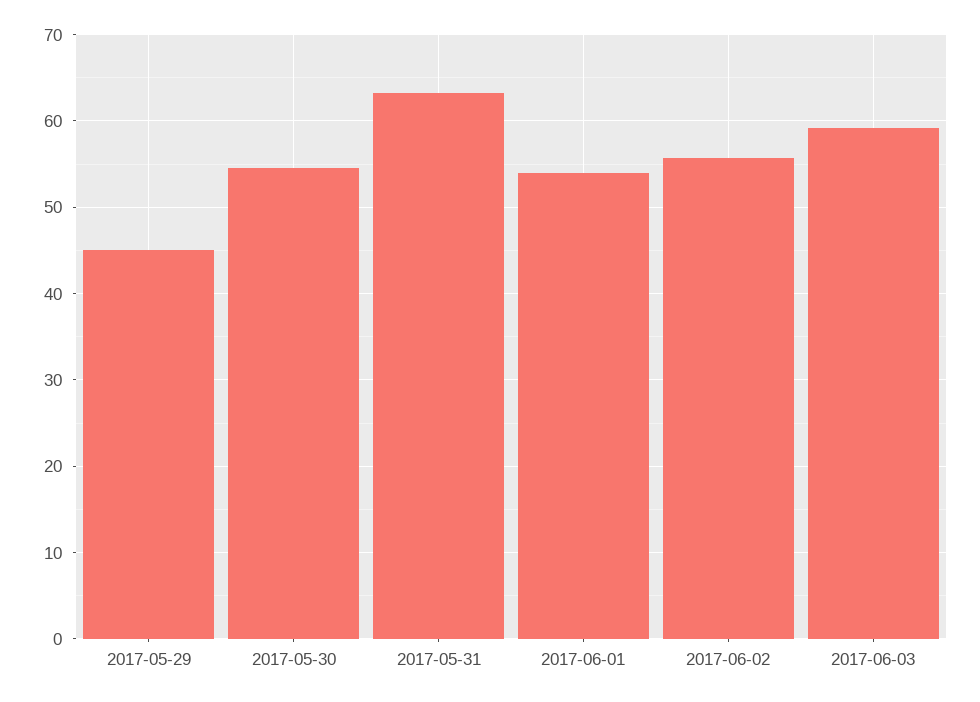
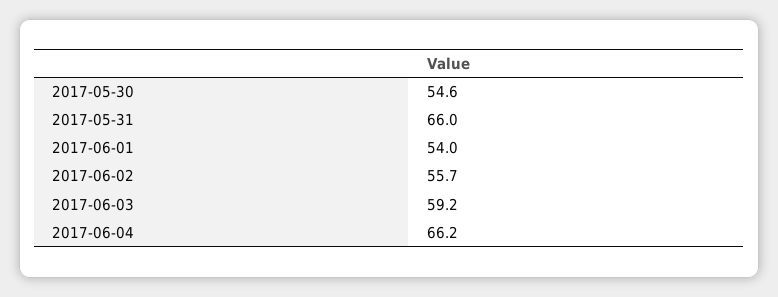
2017-05-29: 45 -> none
2017-05-31: 63 -> 66
2017-06-04: none -> 66.2

